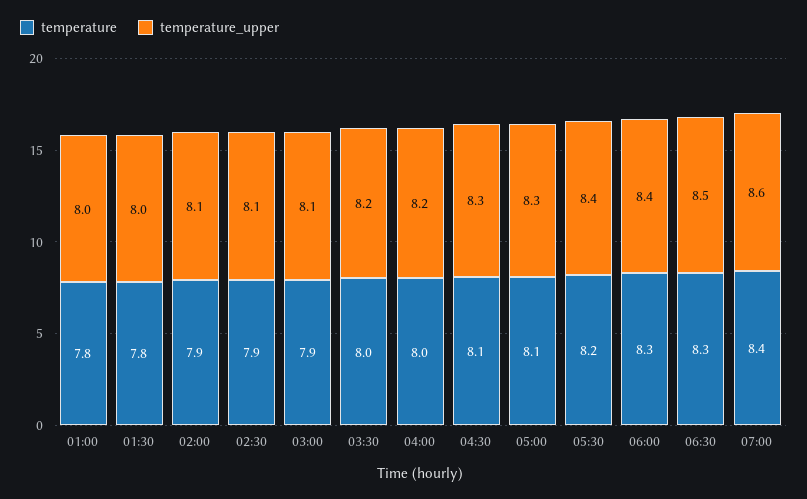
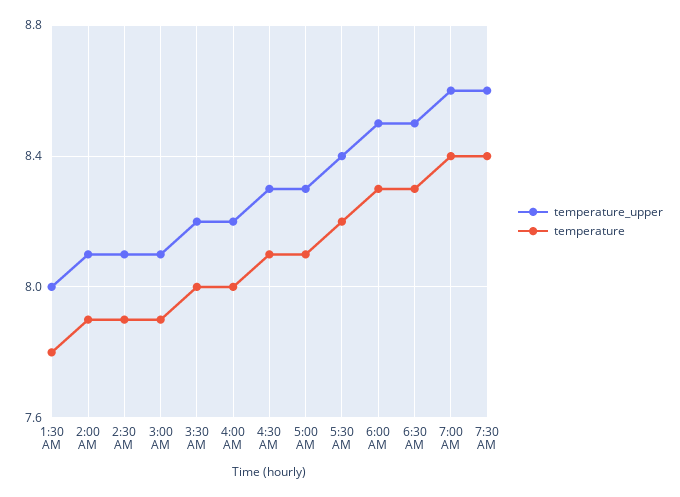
temperature, 01:00: 7.8 -> none
temperature_upper, 01:00: 8 -> none
temperature_upper, 06:00: 8.4 -> 8.5
temperature_upper, 7:30 AM: none -> 8.6
temperature, 7:30 AM: none -> 8.4

